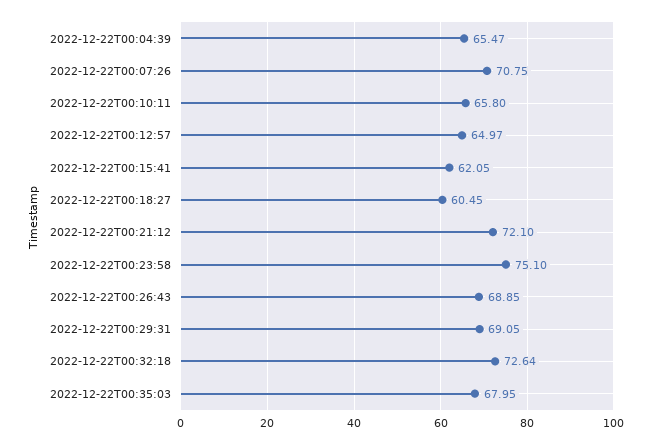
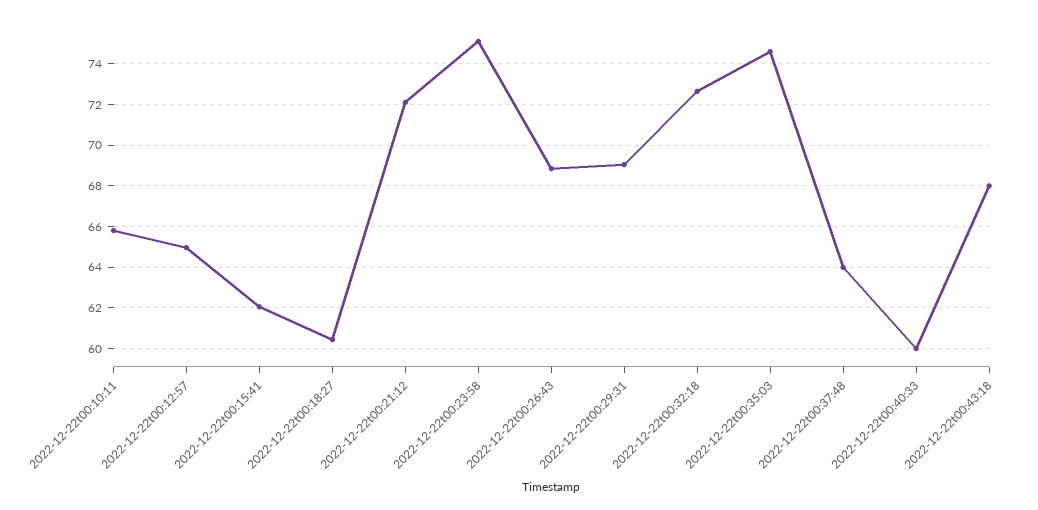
2022-12-22T00:04:39: 65.47 -> none
2022-12-22T00:07:26: 70.75 -> none
2022-12-22T00:35:03: 67.95 -> 74.5
2022-12-22t00:37:48: none -> 64
2022-12-22t00:40:33: none -> 60
2022-12-22t00:43:18: none -> 68

